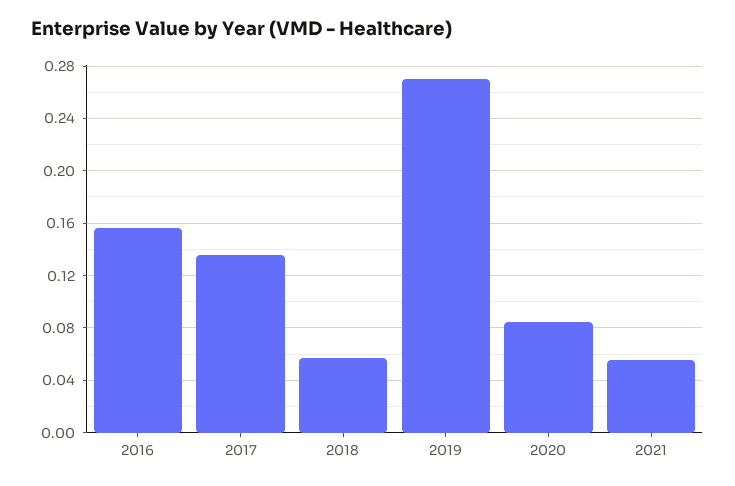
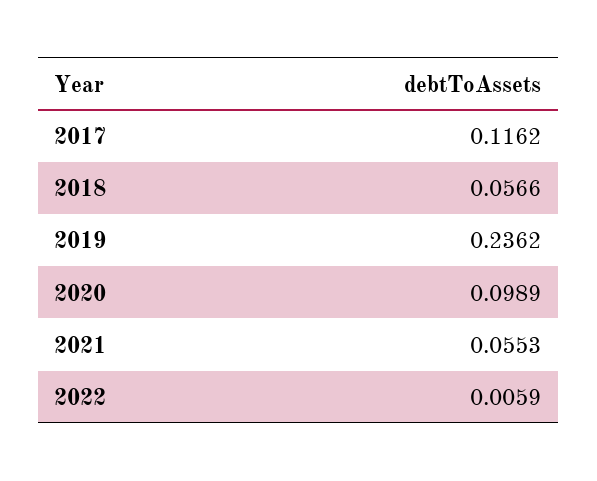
2016: 0.155 -> none
2017: 0.135 -> 0.1162
2019: 0.27 -> 0.2362
2020: 0.085 -> 0.0989
2022: none -> 0.0059

